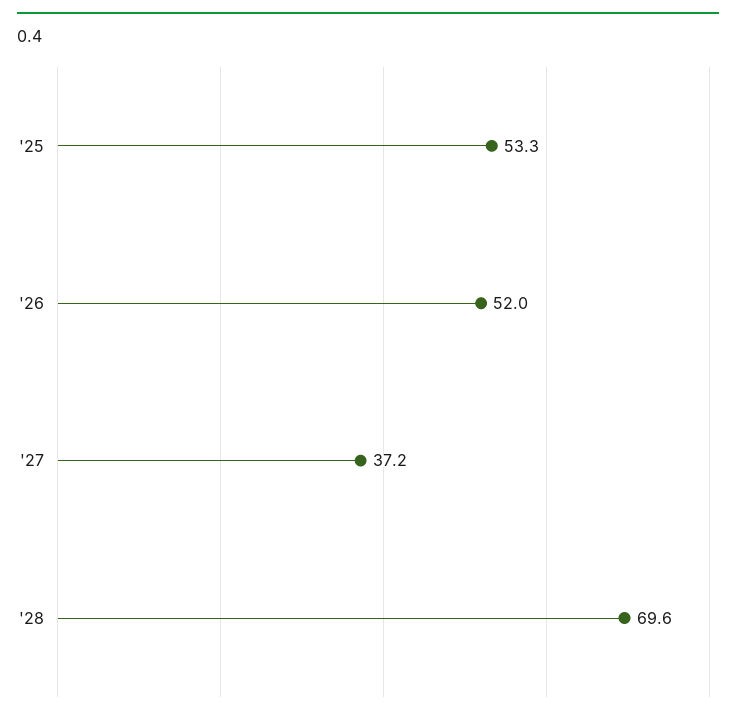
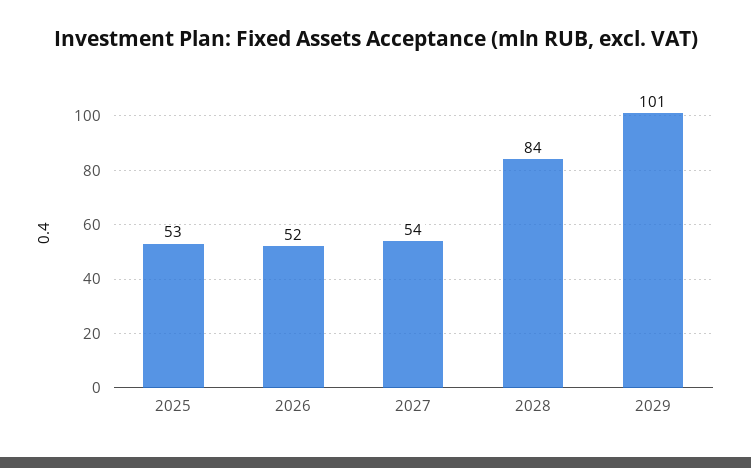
'27: 37.2 -> 54
'28: 69.6 -> 84
2029: none -> 101

